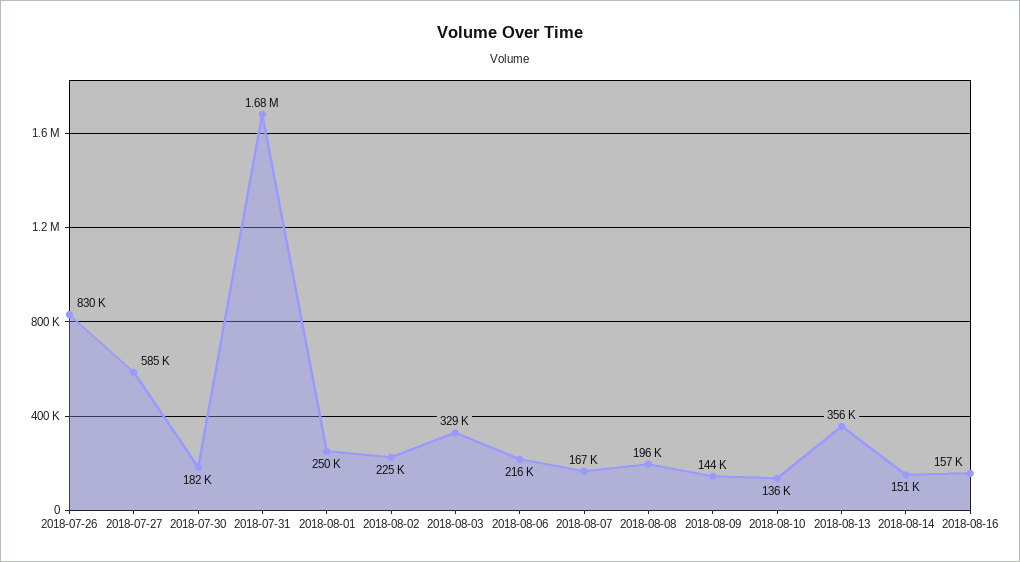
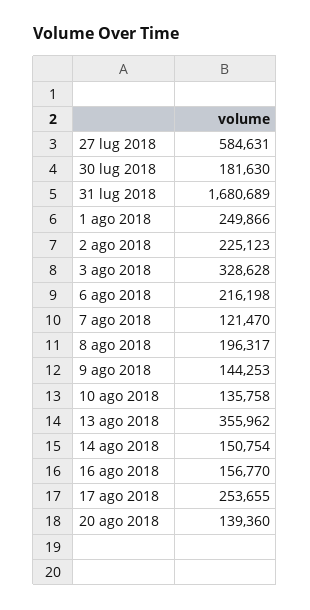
2018-07-26: 830000 -> none
2018-08-07: 167000 -> 121470
17 ago 2018: none -> 253655
20 ago 2018: none -> 139360

